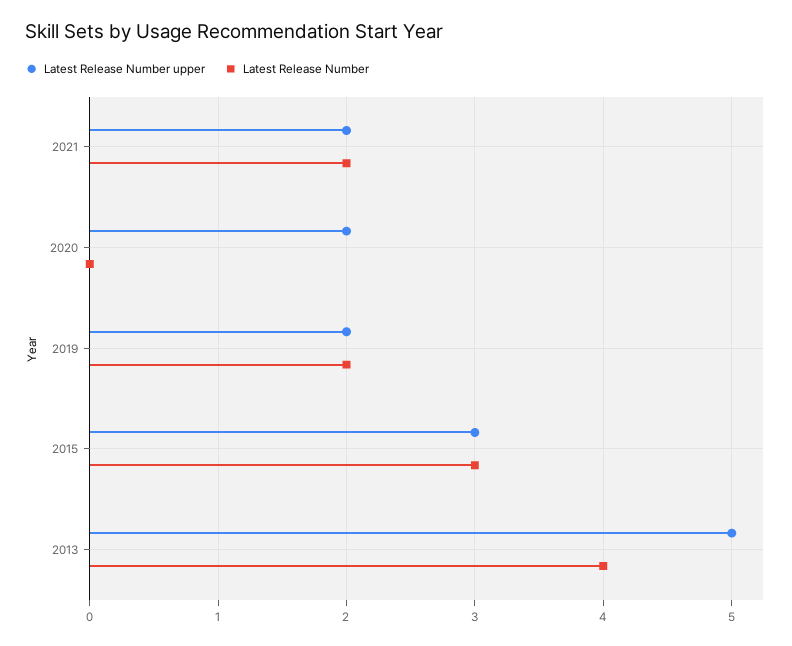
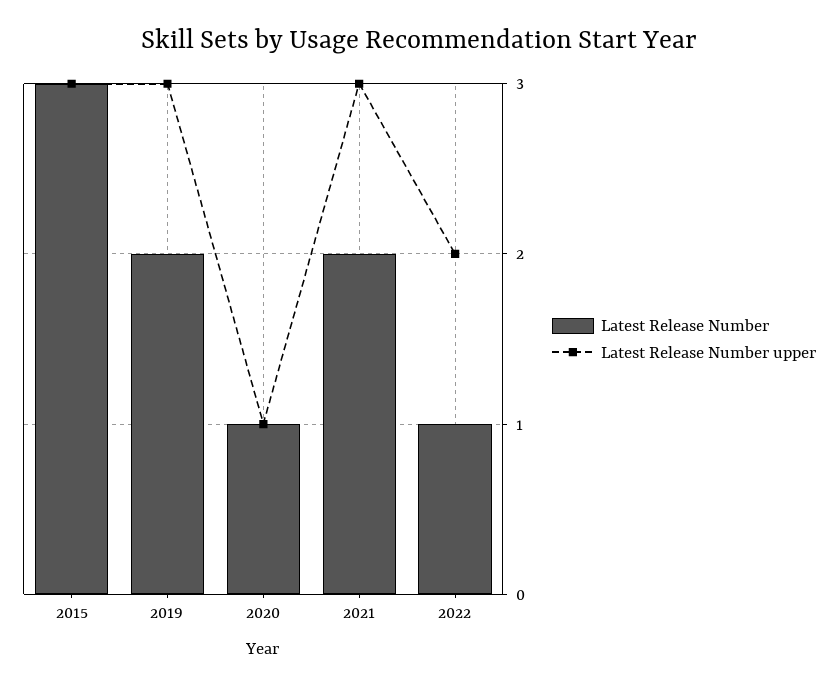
Latest Release Number upper, 2021: 2 -> 3
Latest Release Number upper, 2020: 2 -> 1
Latest Release Number, 2020: 0 -> 1
Latest Release Number upper, 2019: 2 -> 3
Latest Release Number upper, 2013: 5 -> none
Latest Release Number, 2013: 4 -> none
Latest Release Number, 2022: none -> 1
Latest Release Number upper, 2022: none -> 2

